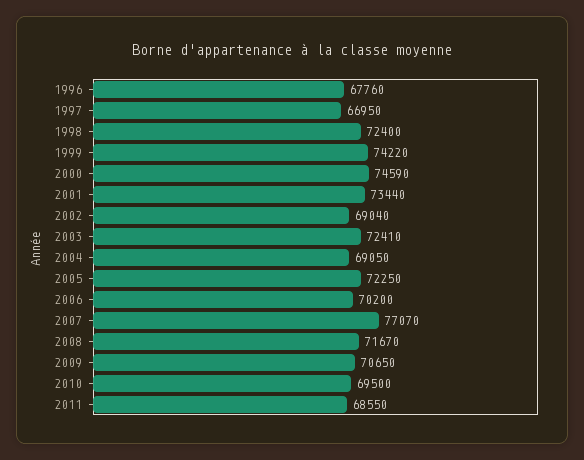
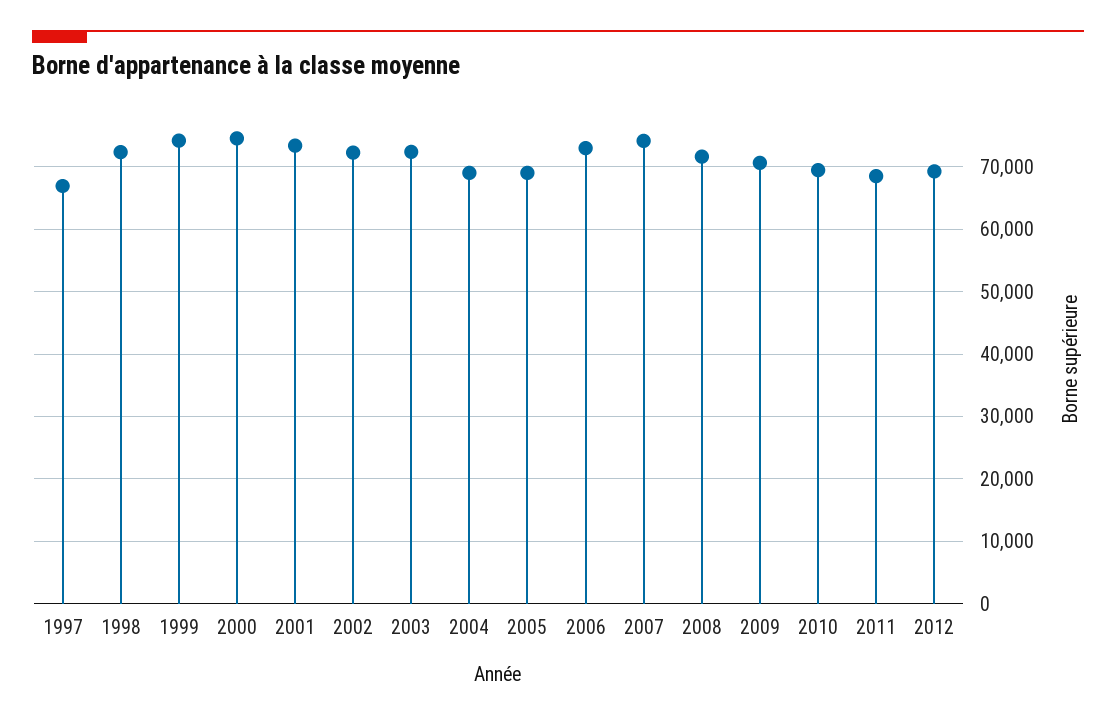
1996: 67760 -> none
2002: 69040 -> 72000
2005: 72250 -> 69000
2006: 70200 -> 73000
2007: 77070 -> 74000
2012: none -> 69000

